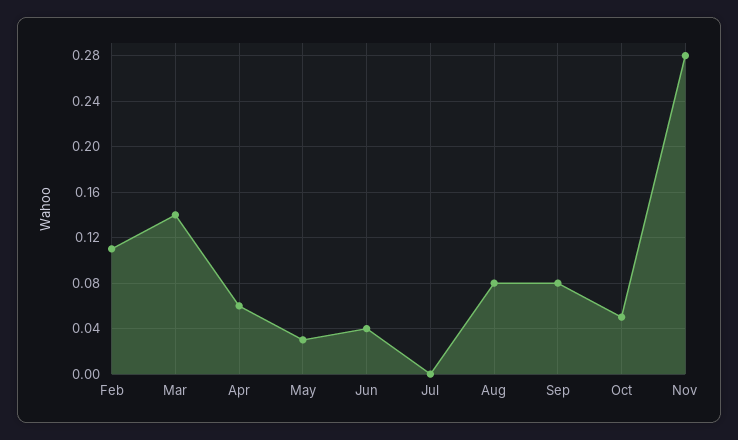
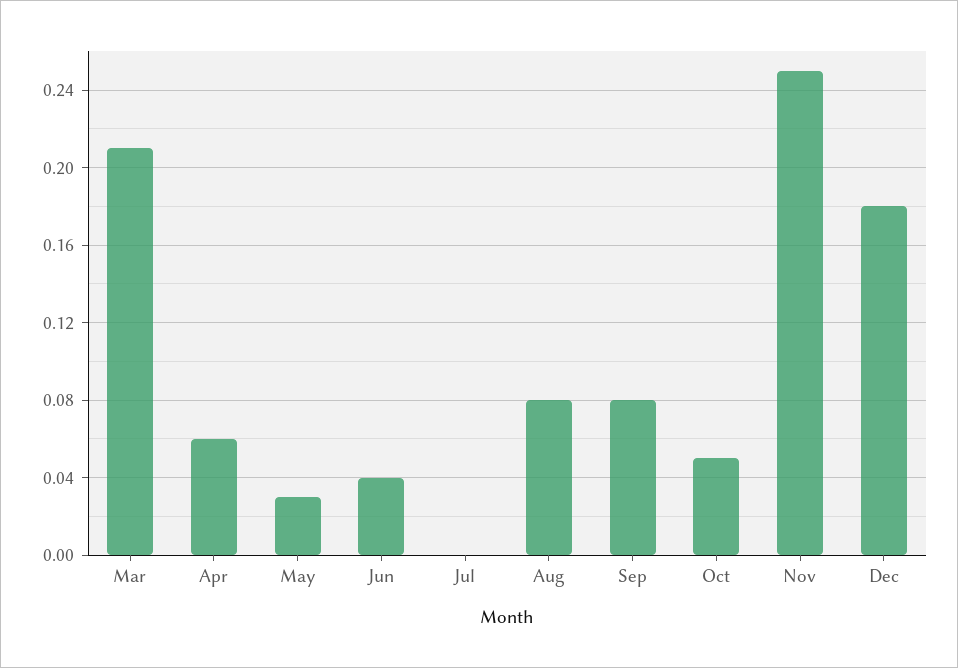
Feb: 0.11 -> none
Mar: 0.14 -> 0.21
Nov: 0.28 -> 0.25
Dec: none -> 0.18

